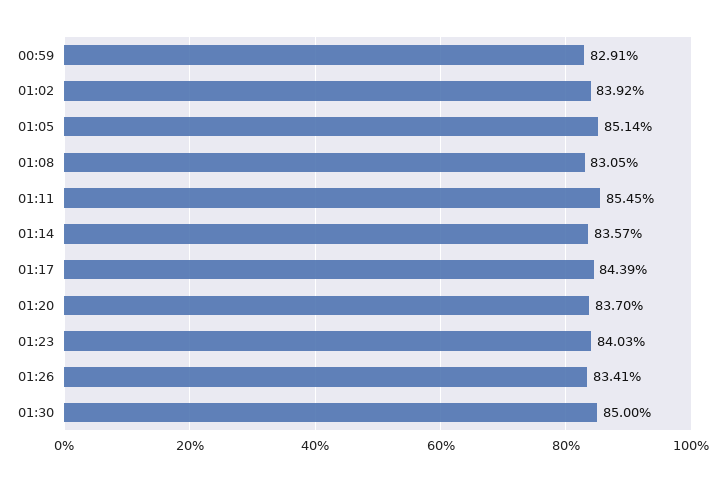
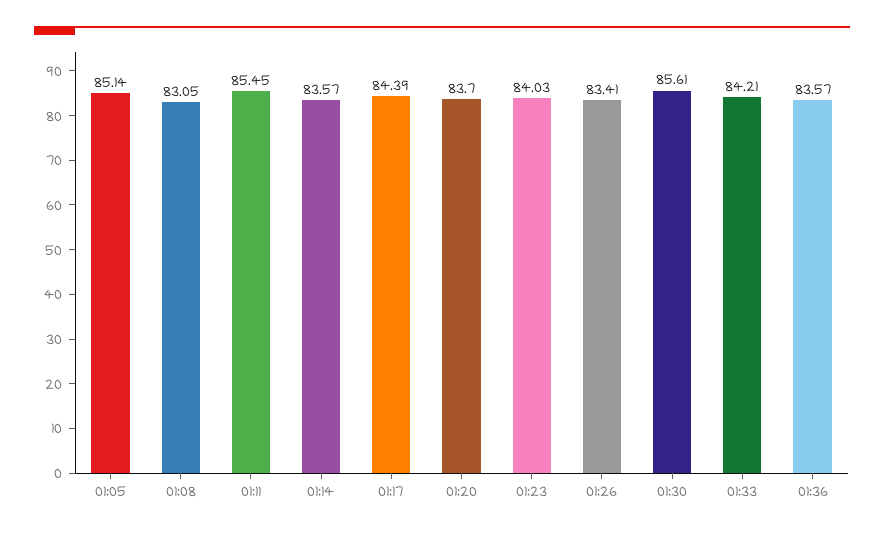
00:59: 82.91 -> none
01:02: 83.92 -> none
01:30: 85 -> 85.61
01:33: none -> 84.21
01:36: none -> 83.57

